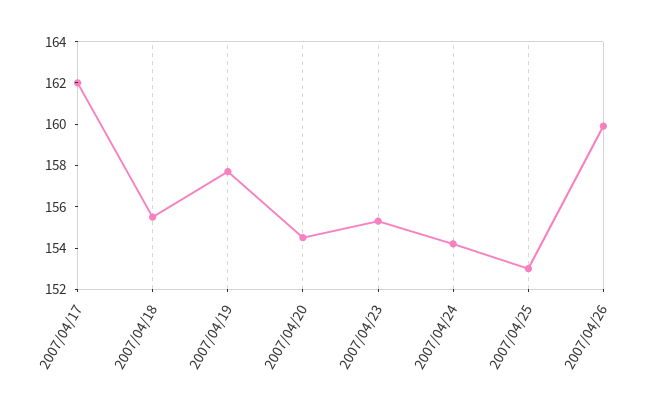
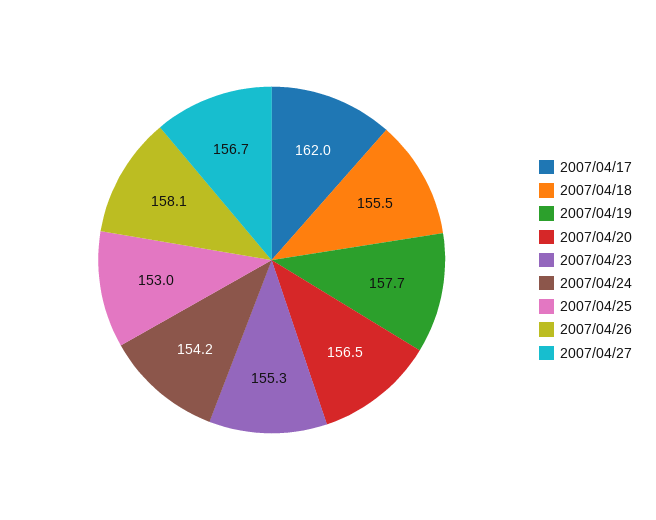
2007/04/20: 154.5 -> 156.5
2007/04/26: 160 -> 158.1
2007/04/27: none -> 156.7

